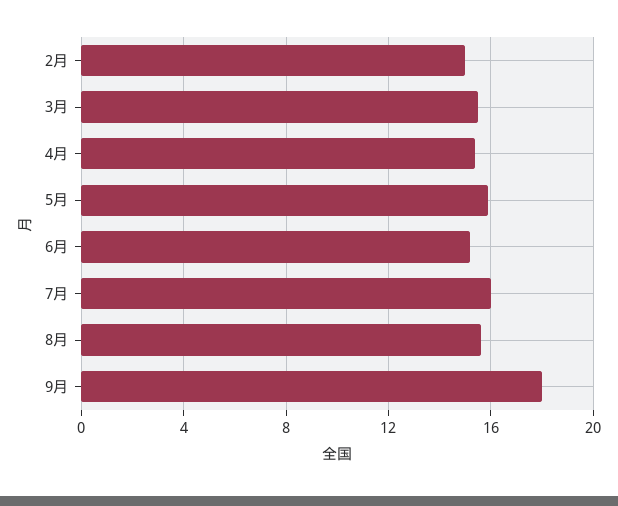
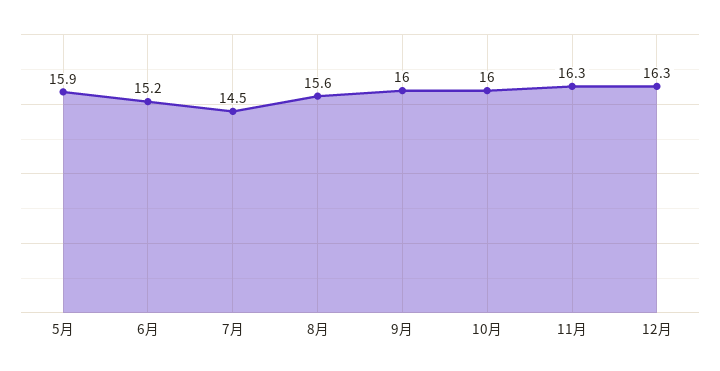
2月: 15 -> none
3月: 15.5 -> none
4月: 15.5 -> none
7月: 16 -> 14.5
9月: 18 -> 16
10月: none -> 16
11月: none -> 16.3
12月: none -> 16.3

